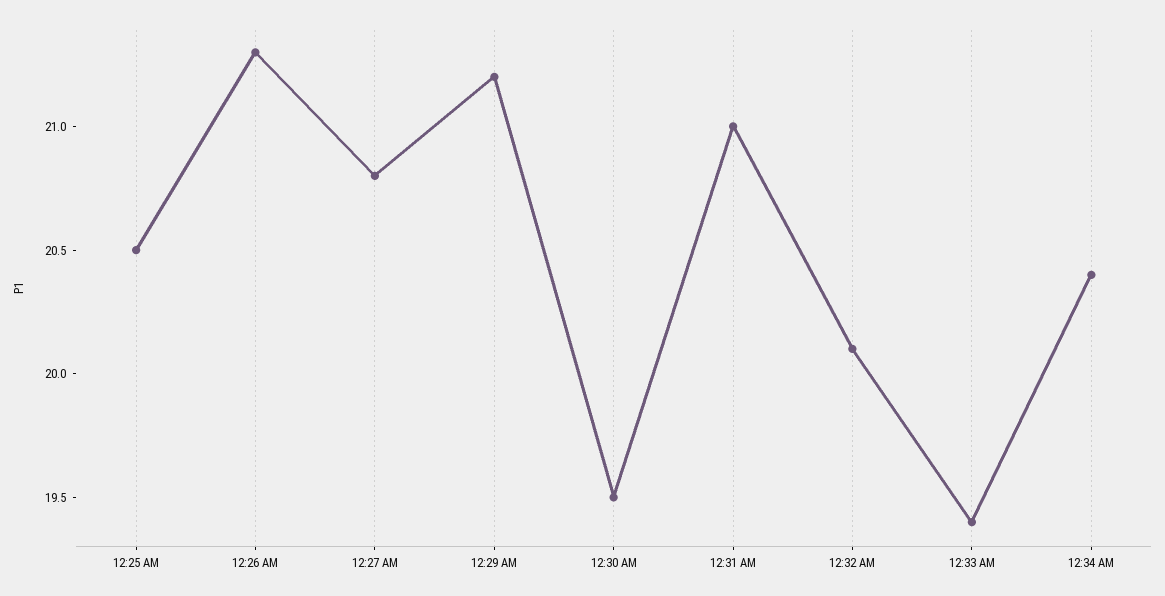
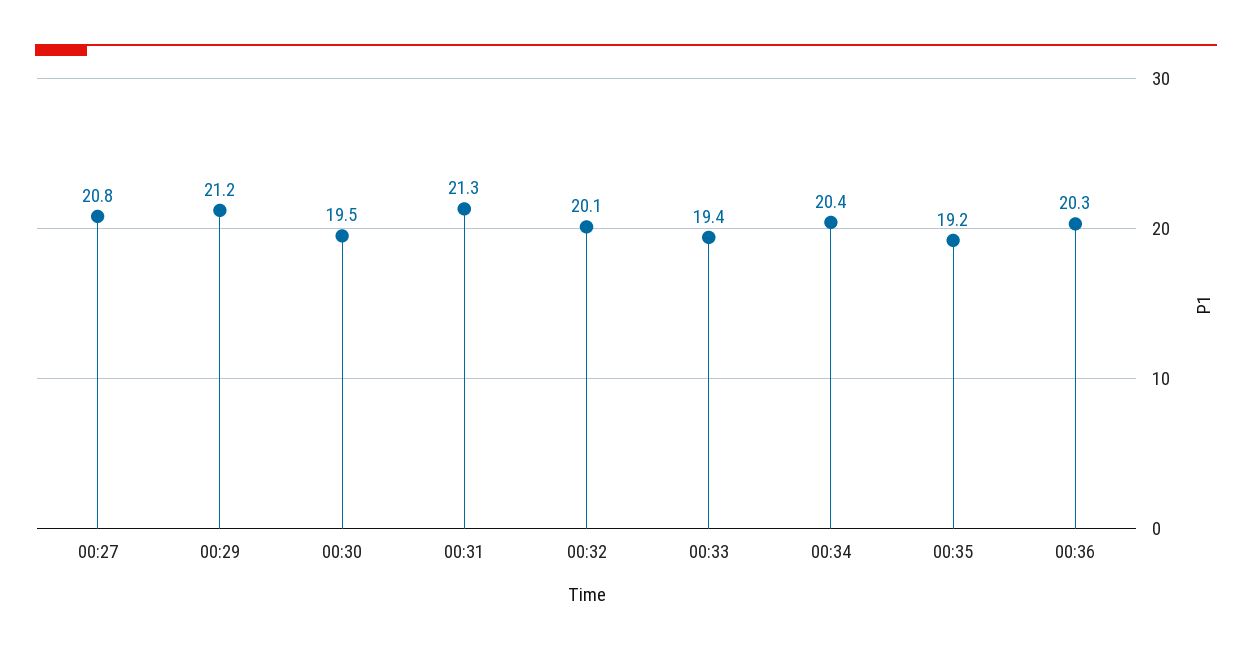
12:25 AM: 20.5 -> none
12:26 AM: 21.3 -> none
12:31 AM: 21 -> 21.3
00:35: none -> 19.2
00:36: none -> 20.3

